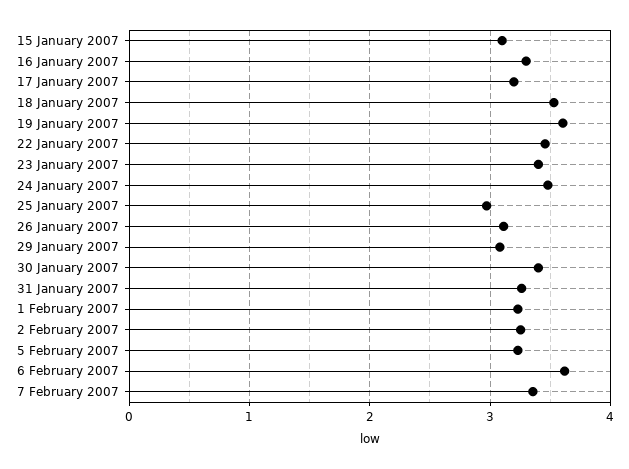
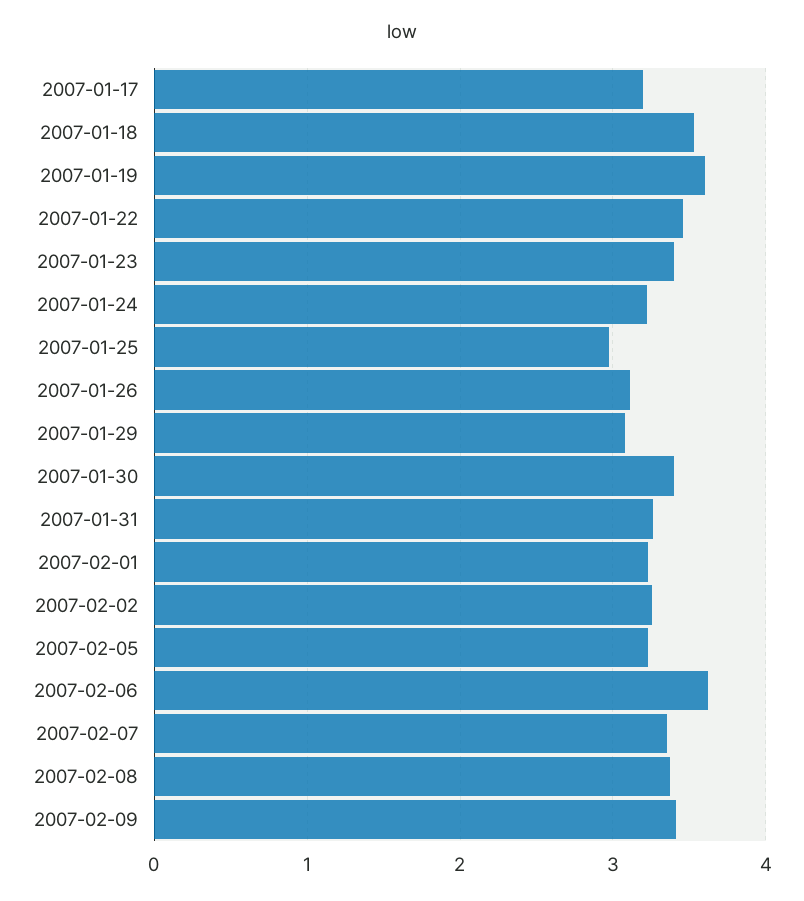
15 January 2007: 3.1 -> none
16 January 2007: 3.3 -> none
24 January 2007: 3.5 -> 3.2
2007-02-08: none -> 3.4
2007-02-09: none -> 3.4

